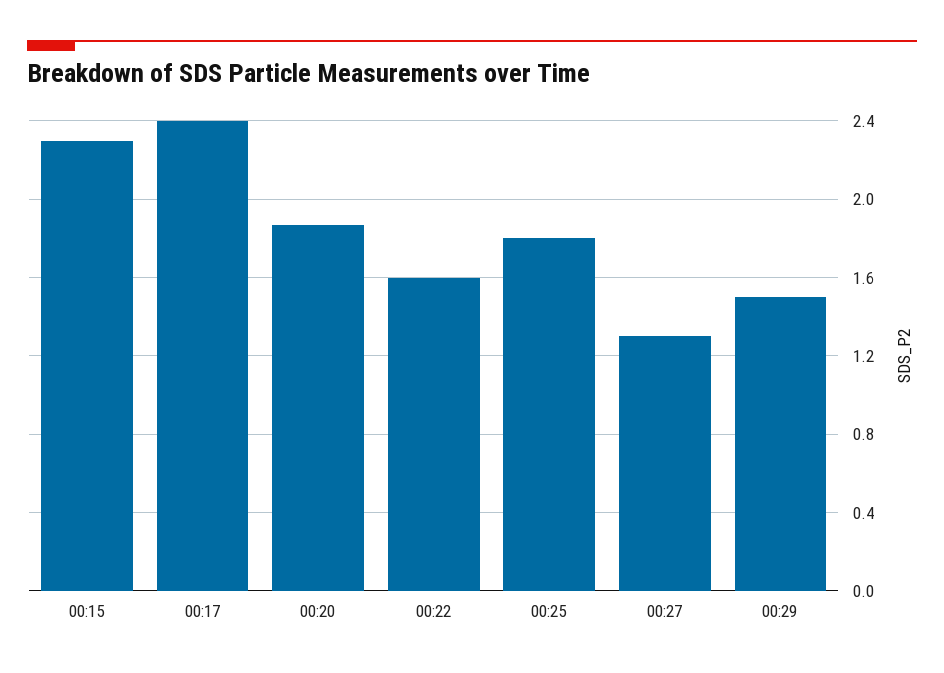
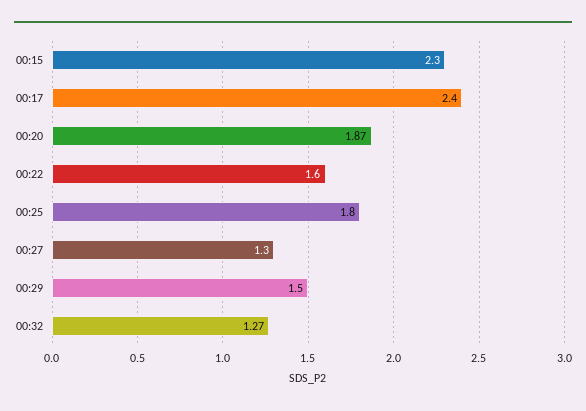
00:32: none -> 1.27

